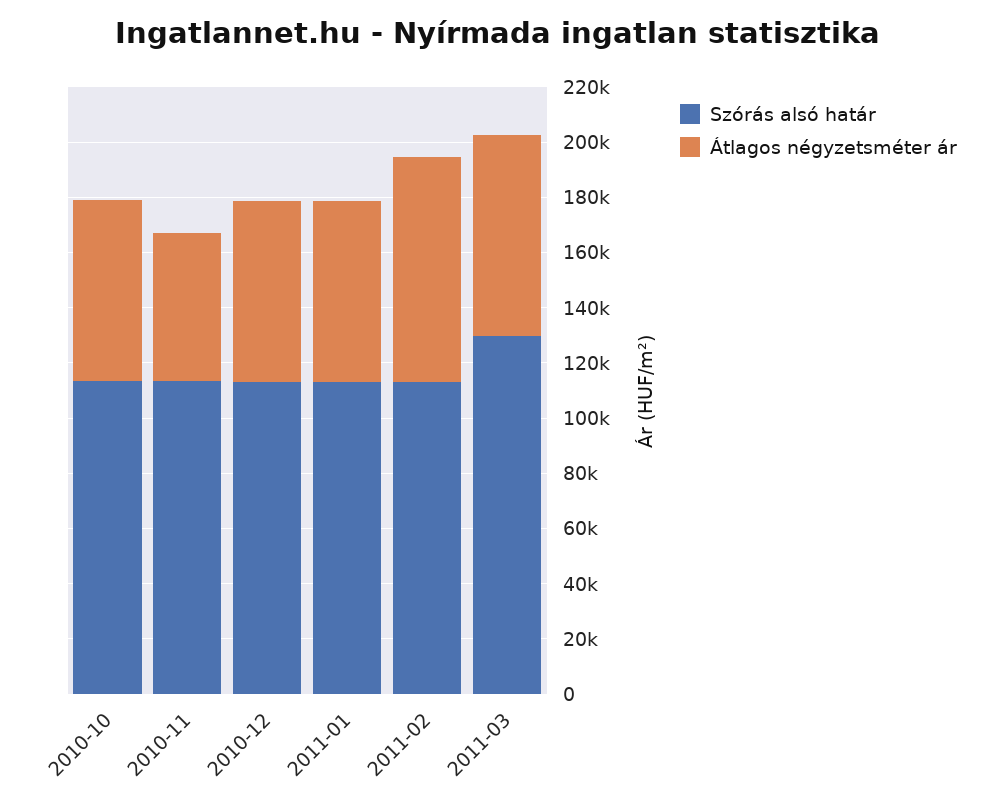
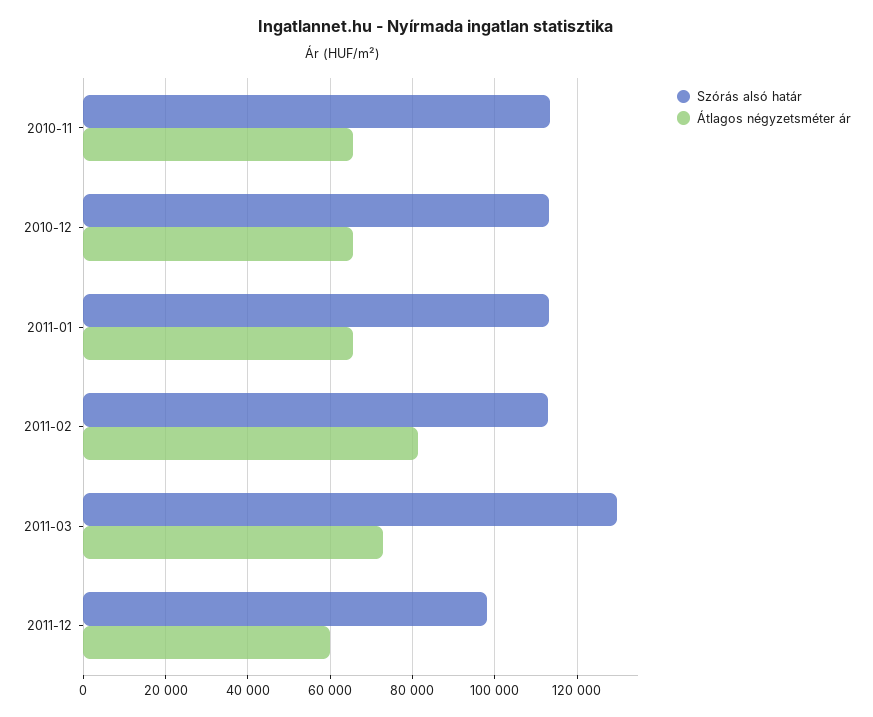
Szórás alsó határ, 2010-10: 115000 -> none
Átlagos négyzetsméter ár, 2010-10: 65000 -> none
Átlagos négyzetsméter ár, 2010-11: 55000 -> 66000
Szórás alsó határ, 2011-12: none -> 98000
Átlagos négyzetsméter ár, 2011-12: none -> 60000

